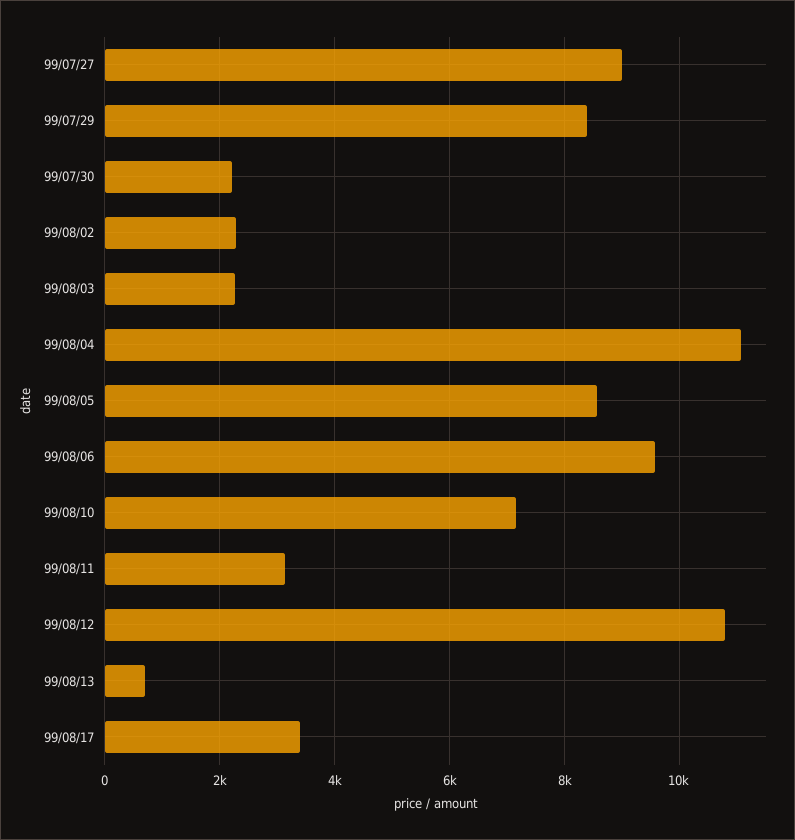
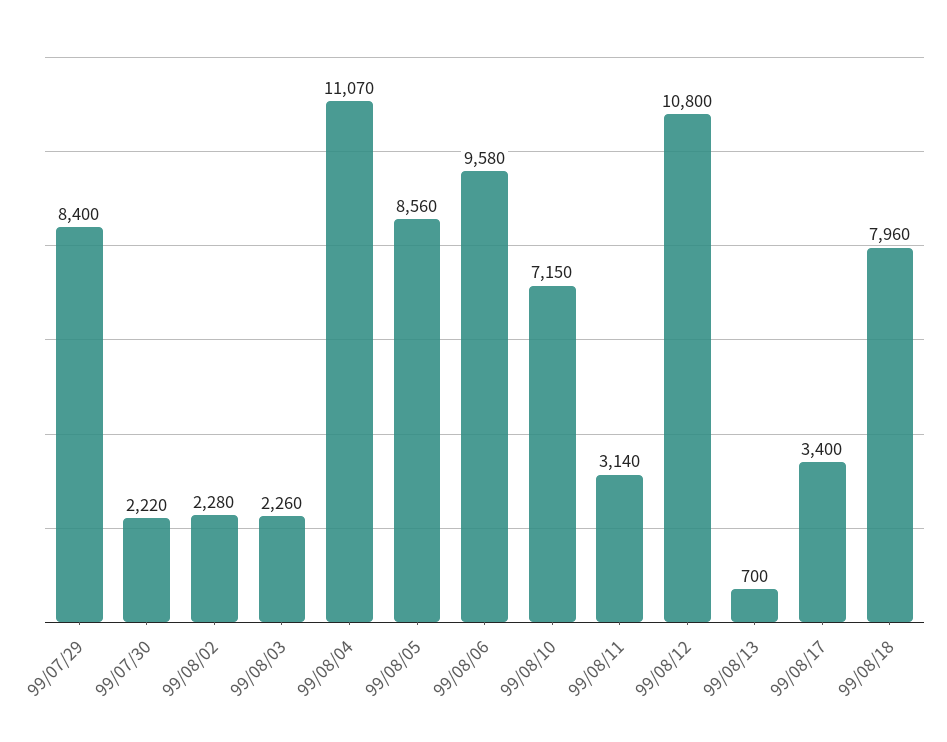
99/07/27: 9000 -> none
99/08/18: none -> 7960

